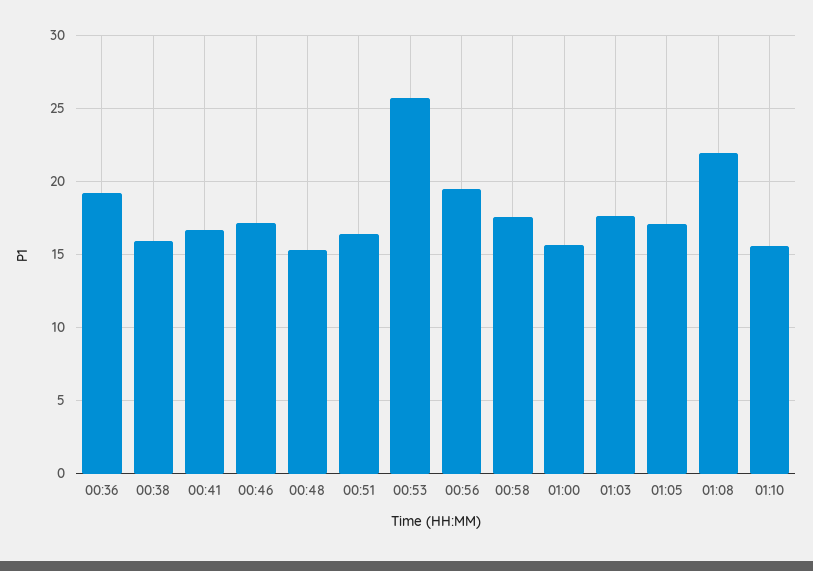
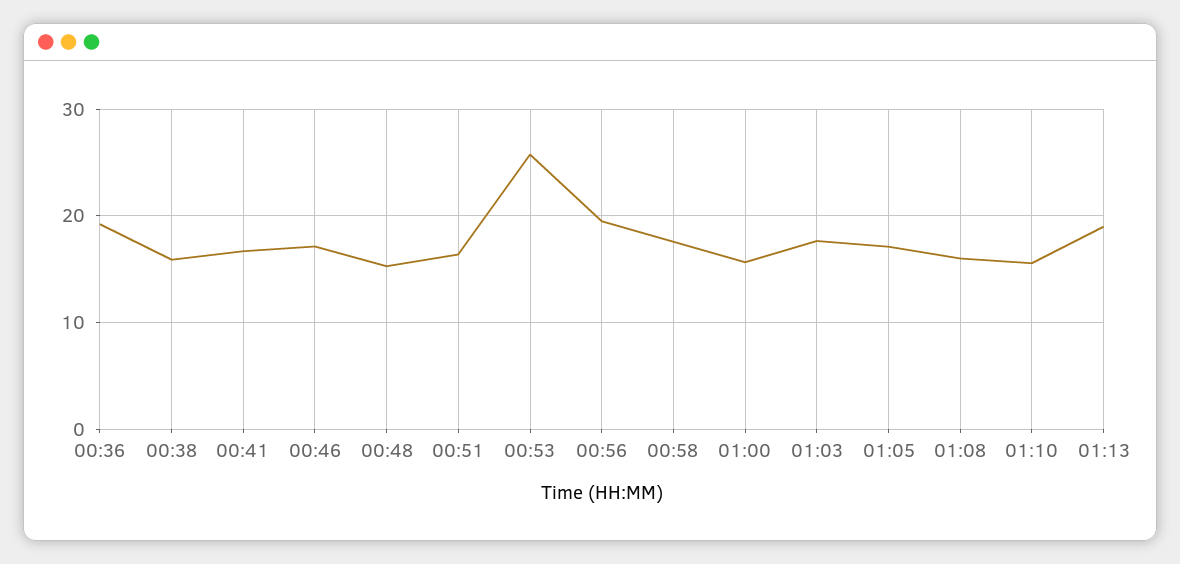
01:08: 22 -> 16
01:13: none -> 19

